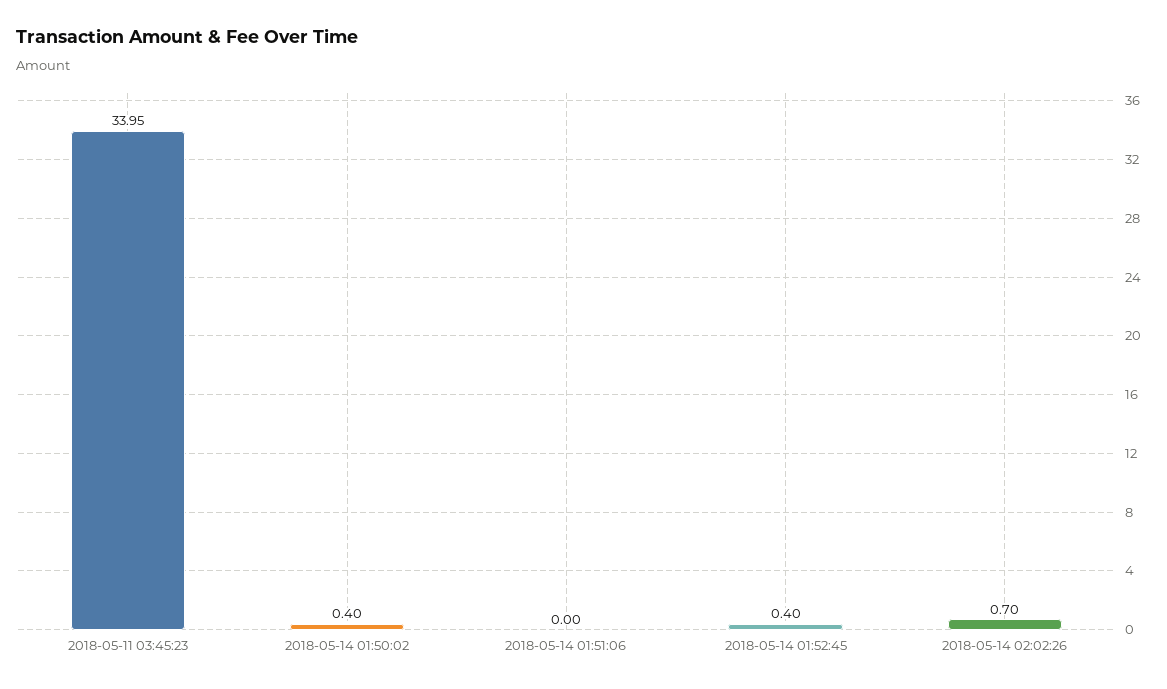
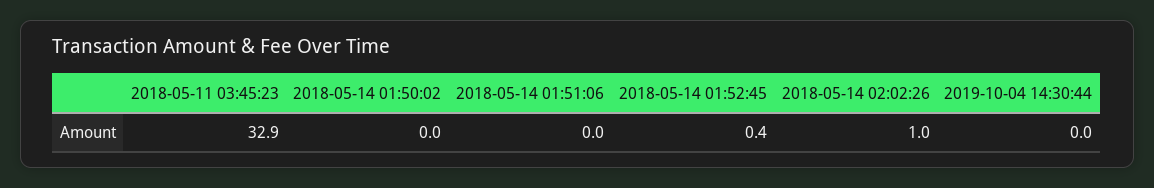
2018-05-11 03:45:23: 33.95 -> 32.9
2018-05-14 01:50:02: 0.4 -> 0
2018-05-14 02:02:26: 0.7 -> 1
2019-10-04 14:30:44: none -> 0

